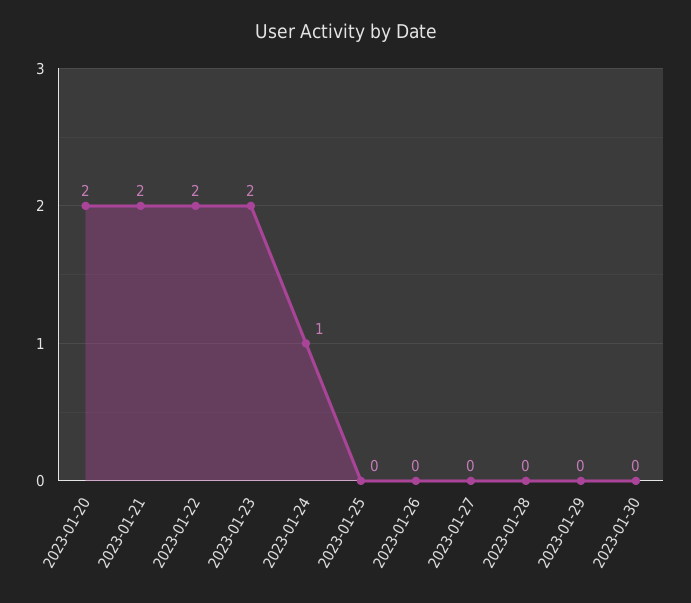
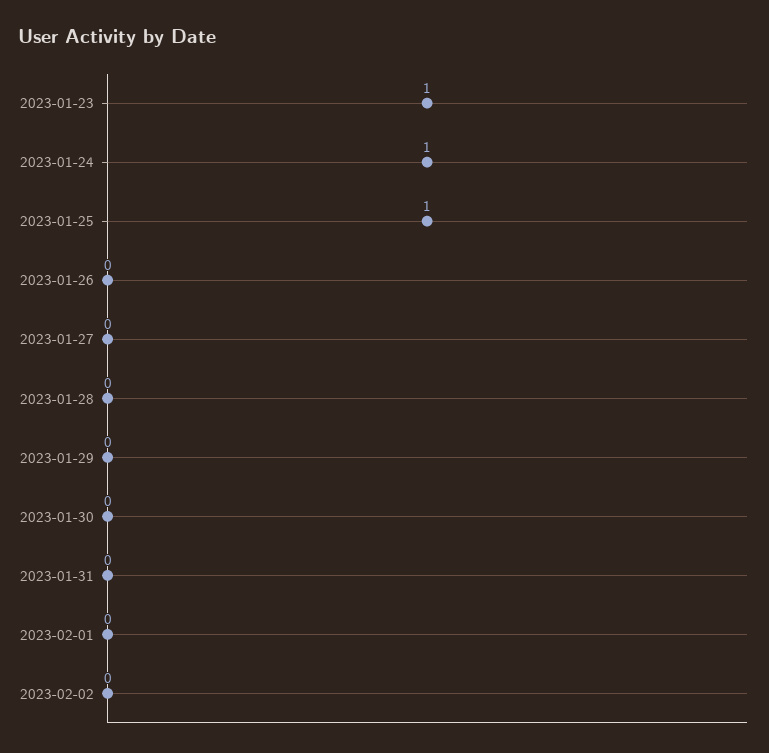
2023-01-20: 2 -> none
2023-01-21: 2 -> none
2023-01-22: 2 -> none
2023-01-23: 2 -> 1
2023-01-25: 0 -> 1
2023-01-31: none -> 0
2023-02-01: none -> 0
2023-02-02: none -> 0

